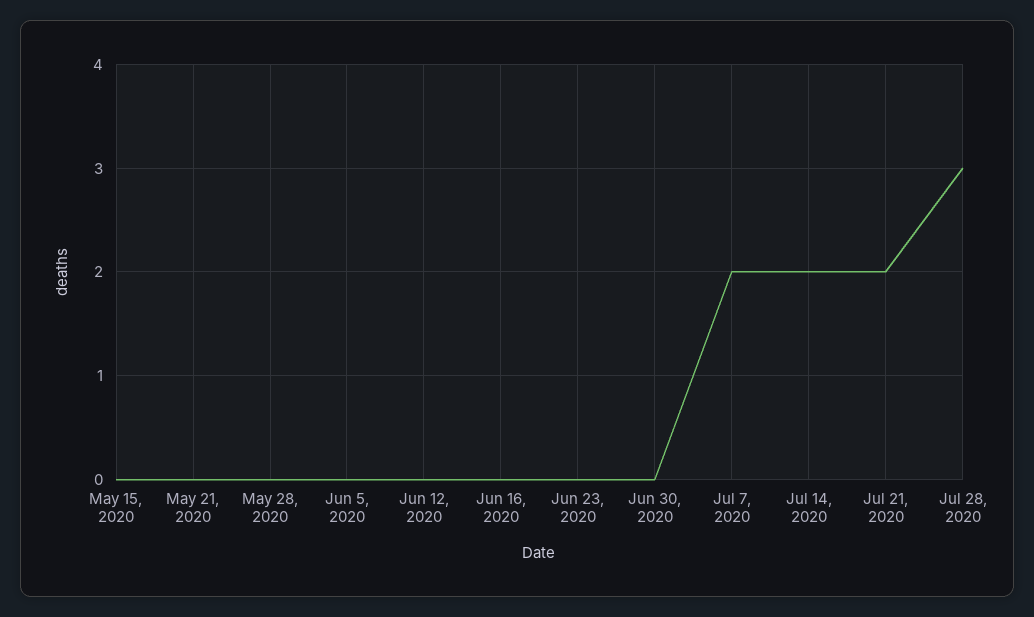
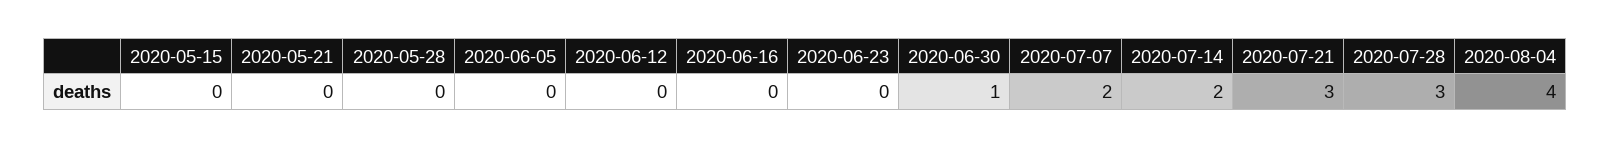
Jun 30, 2020: 0 -> 1
Jul 21, 2020: 2 -> 3
2020-08-04: none -> 4

